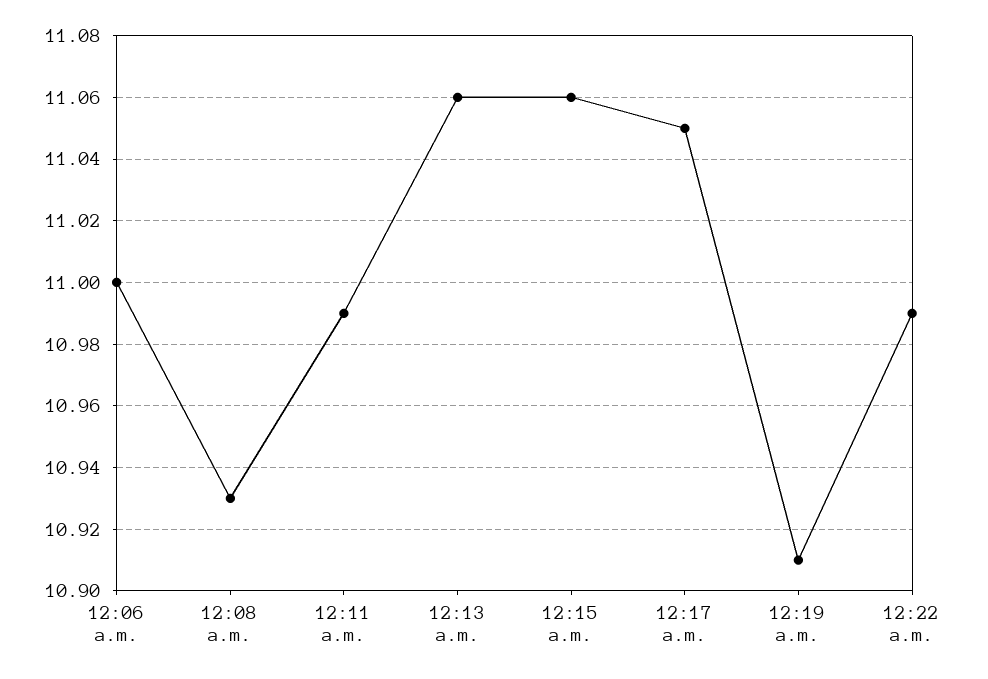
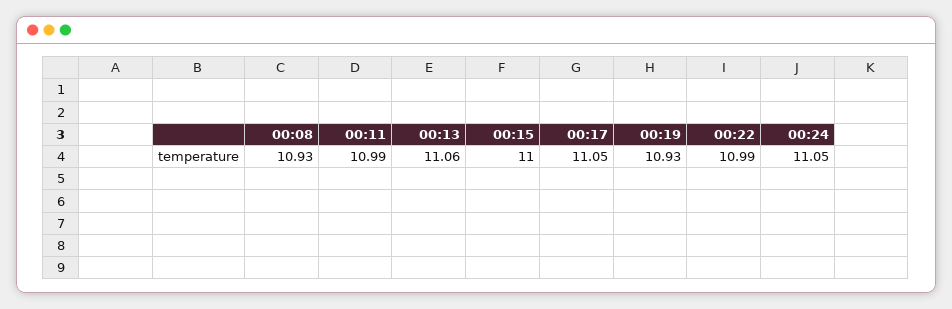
12:06 a.m.: 11 -> none
12:15 a.m.: 11.06 -> 11
12:19 a.m.: 10.91 -> 10.93
00:24: none -> 11.05

